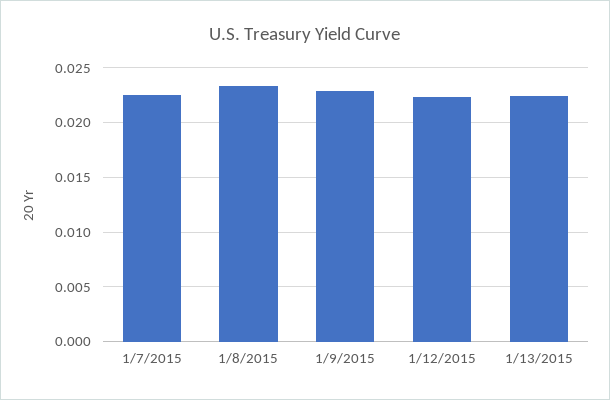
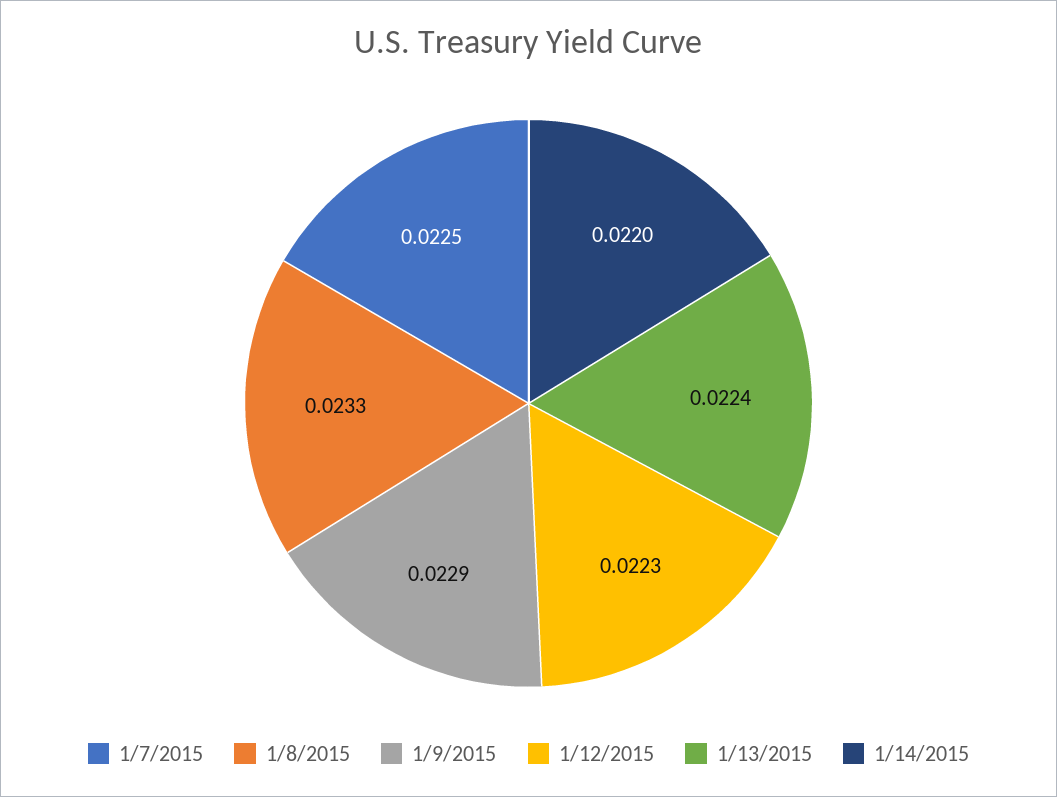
1/14/2015: none -> 0.022

